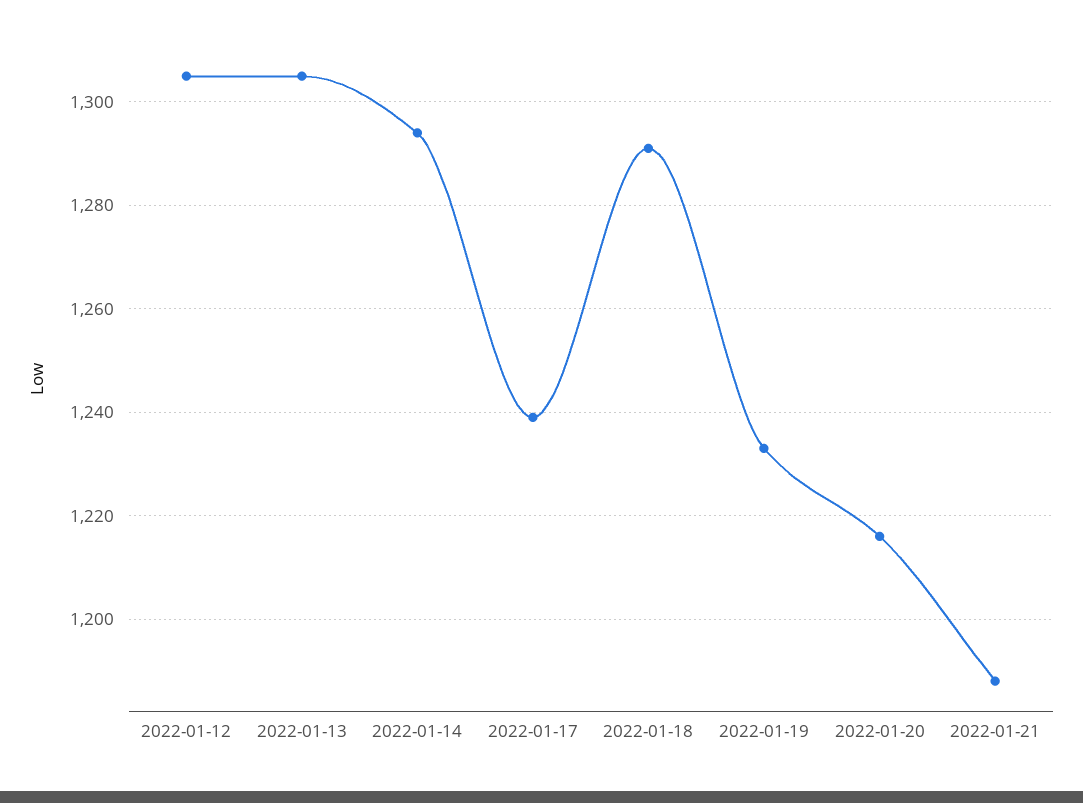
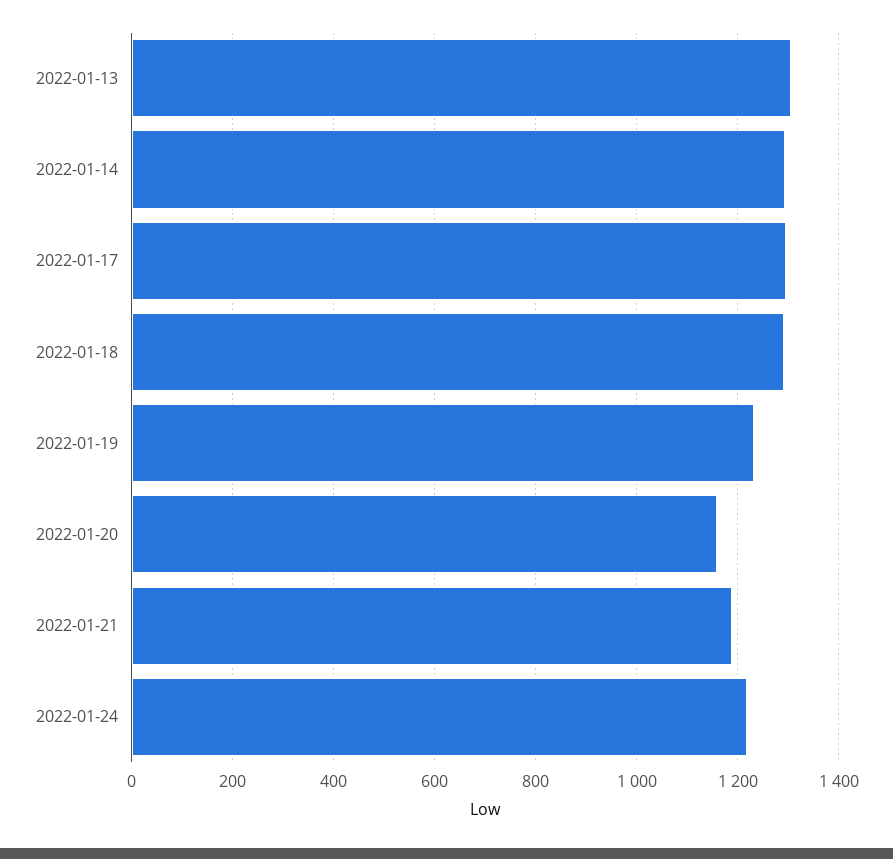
2022-01-12: 1305 -> none
2022-01-17: 1240 -> 1300
2022-01-20: 1215 -> 1160
2022-01-24: none -> 1220

